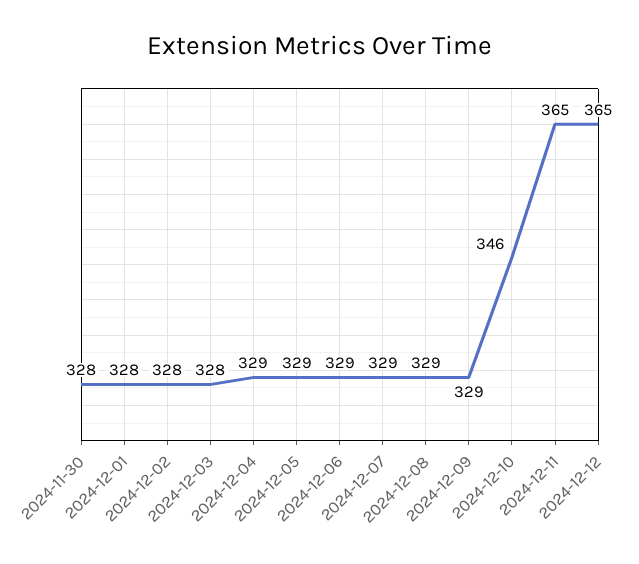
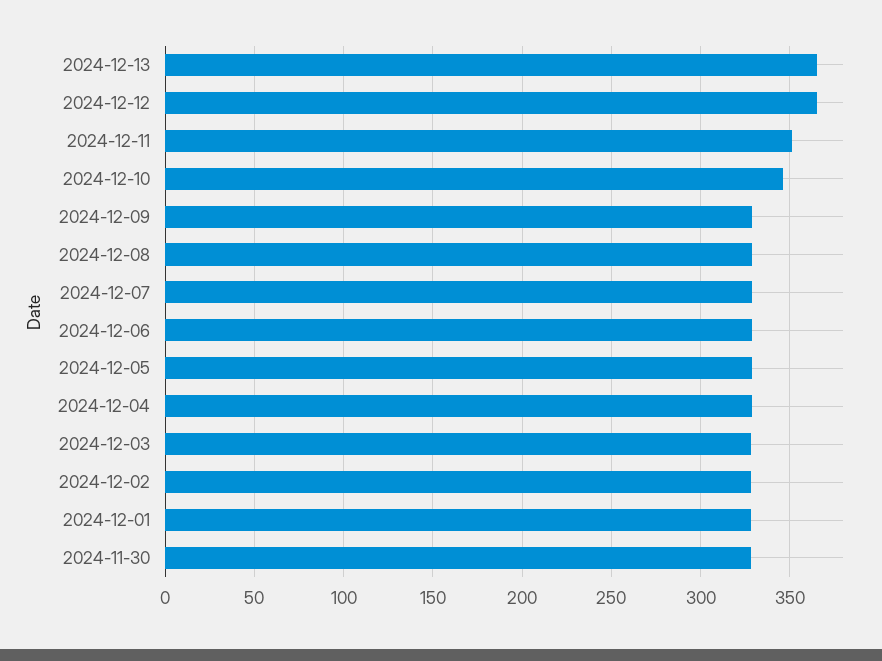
2024-12-11: 365 -> 350
2024-12-13: none -> 365

